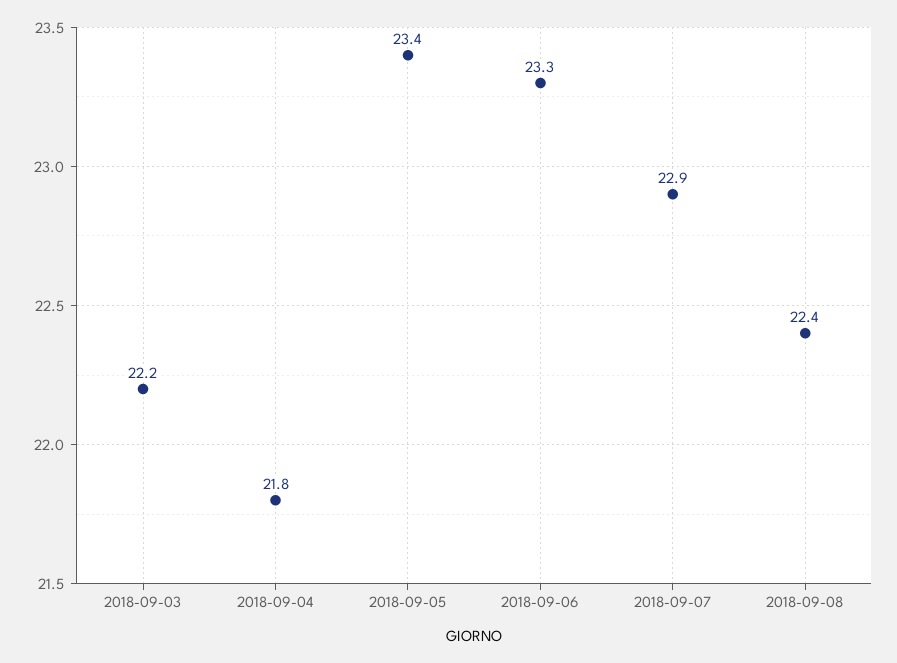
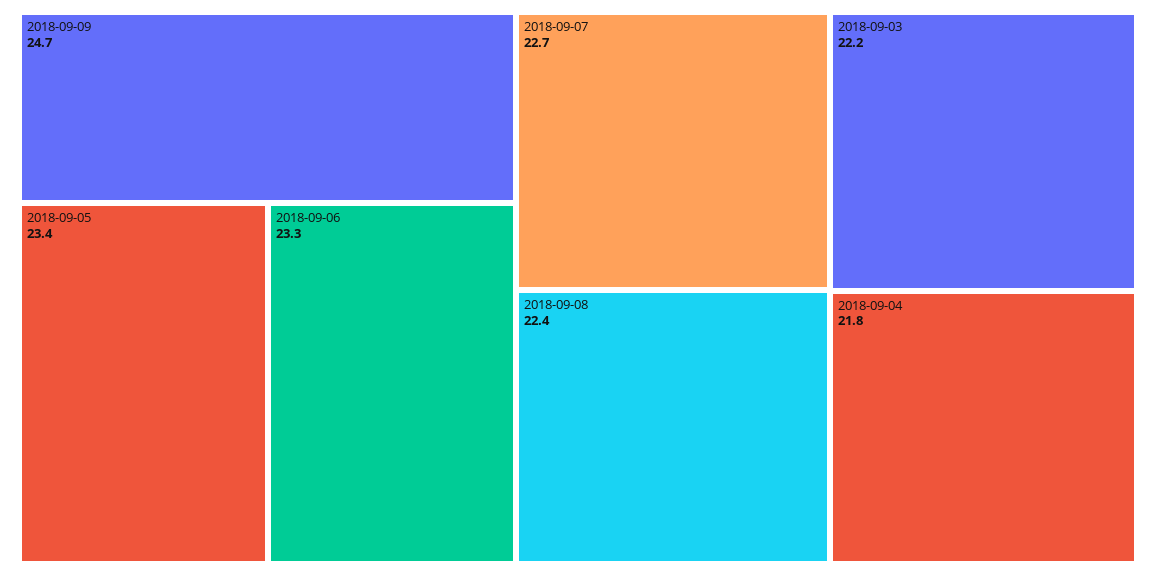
2018-09-07: 22.9 -> 22.7
2018-09-09: none -> 24.7

